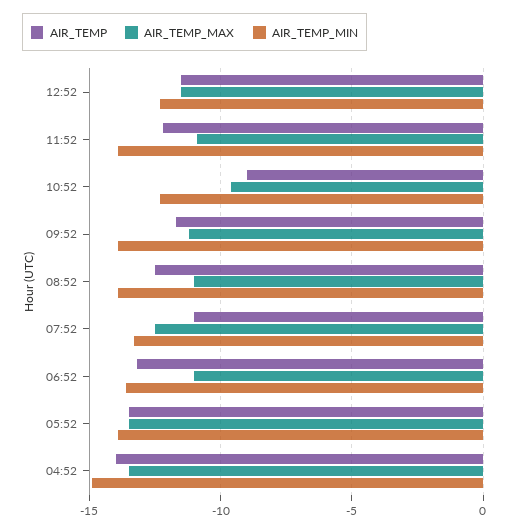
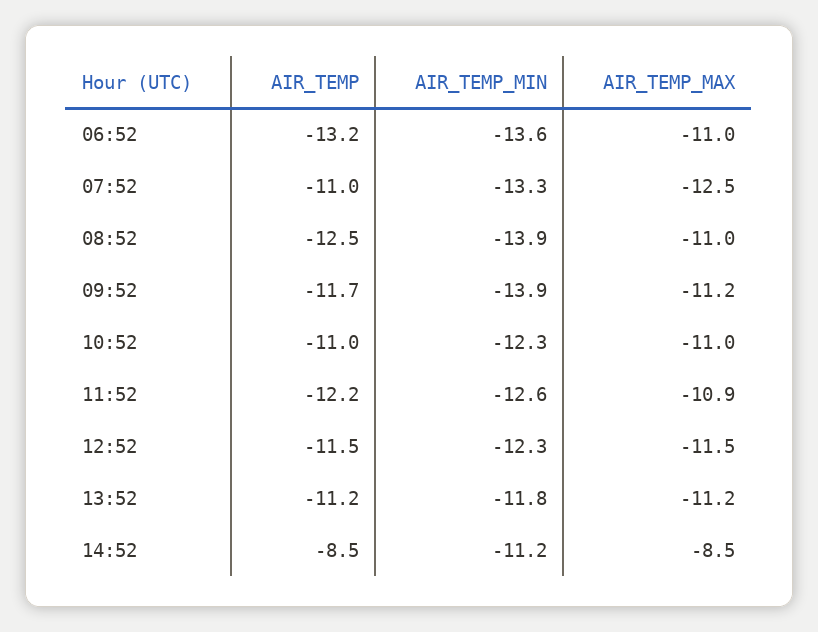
AIR_TEMP_MIN, 11:52: -14 -> -12.6
AIR_TEMP, 10:52: -9 -> -11
AIR_TEMP_MAX, 10:52: -9.5 -> -11
AIR_TEMP, 05:52: -13.5 -> none
AIR_TEMP_MAX, 05:52: -13.5 -> none
AIR_TEMP_MIN, 05:52: -14 -> none
AIR_TEMP, 04:52: -14 -> none
AIR_TEMP_MAX, 04:52: -13.5 -> none
AIR_TEMP_MIN, 04:52: -15 -> none
AIR_TEMP, 13:52: none -> -11.2
AIR_TEMP_MIN, 13:52: none -> -11.8
AIR_TEMP_MAX, 13:52: none -> -11.2
AIR_TEMP, 14:52: none -> -8.5
AIR_TEMP_MIN, 14:52: none -> -11.2
AIR_TEMP_MAX, 14:52: none -> -8.5

